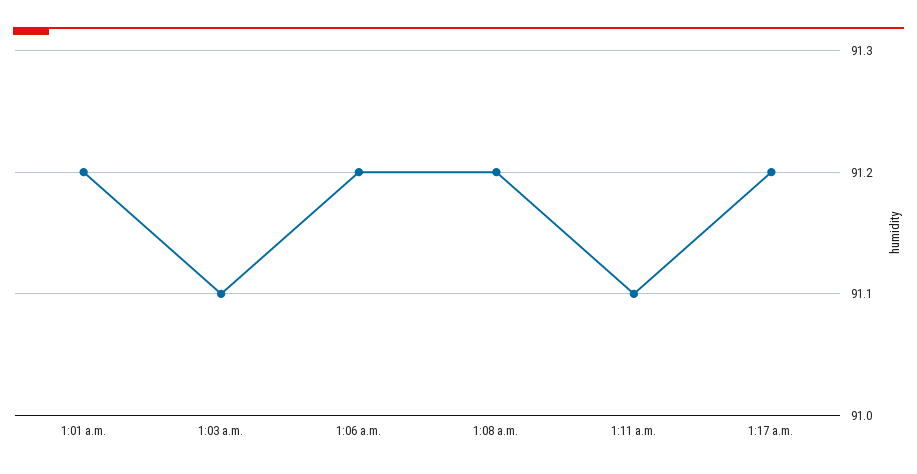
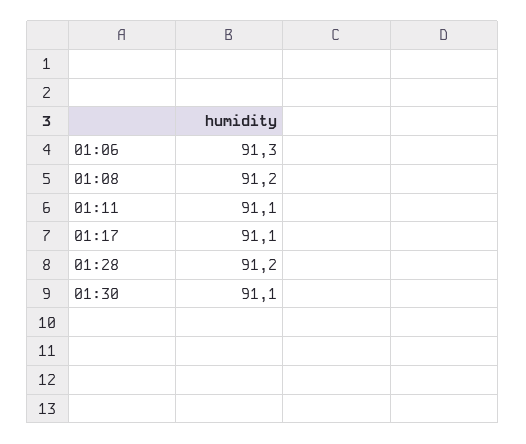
1:01 a.m.: 91.2 -> none
1:03 a.m.: 91.1 -> none
1:06 a.m.: 91.2 -> 91.3
1:17 a.m.: 91.2 -> 91.1
01:28: none -> 91.2
01:30: none -> 91.1

